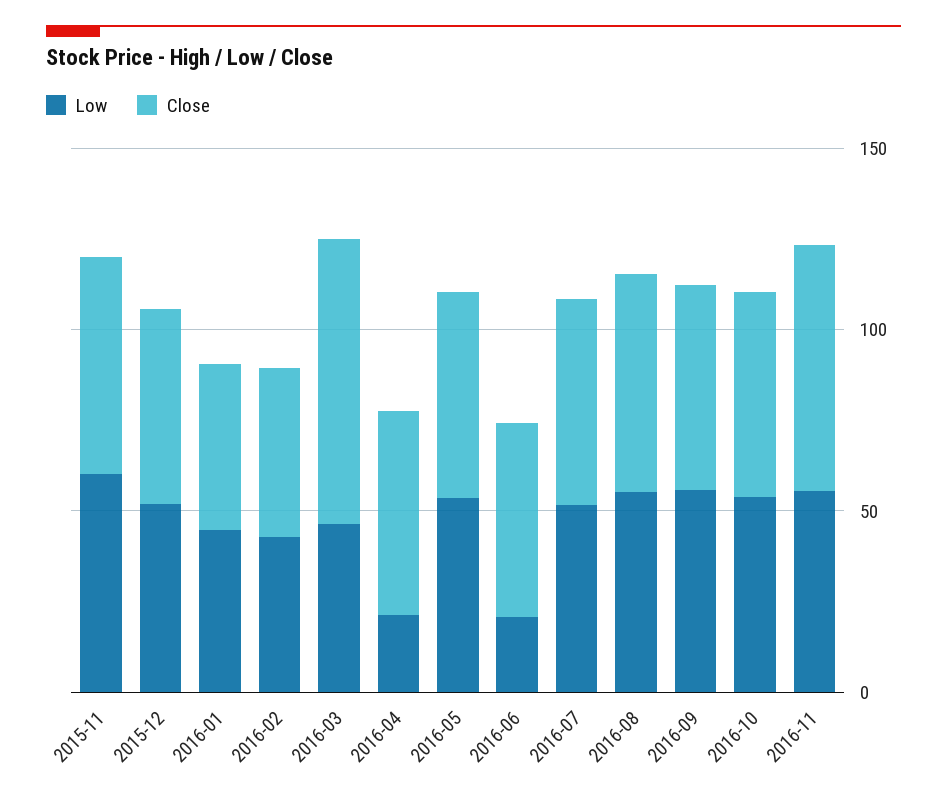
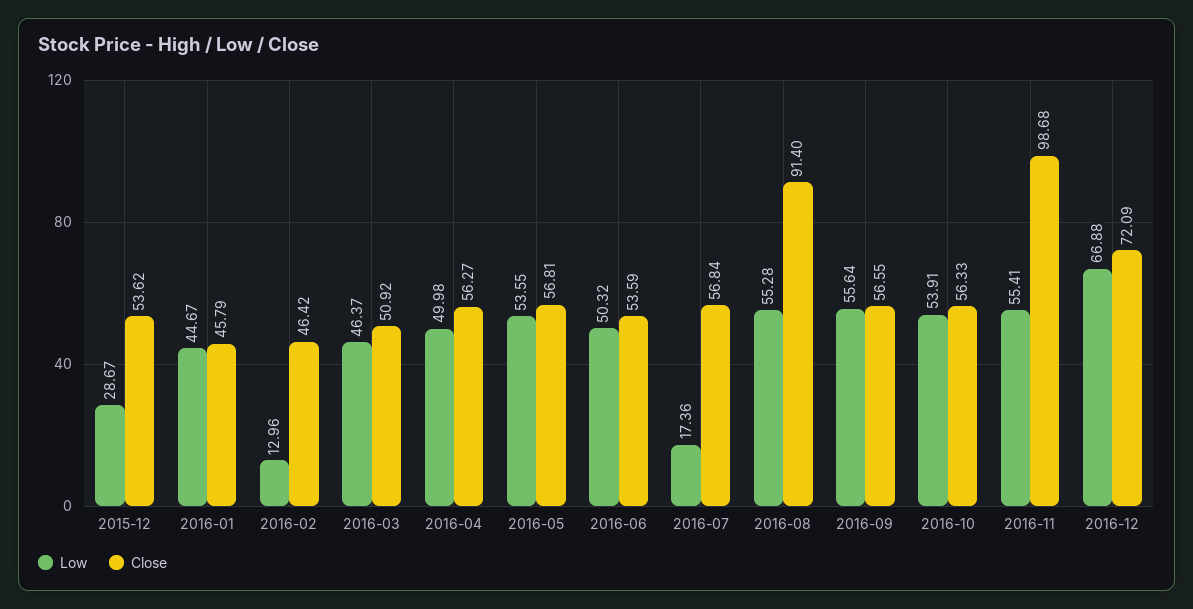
Low, 2015-11: 60 -> none
Close, 2015-11: 60 -> none
Low, 2015-12: 50 -> 28.67
Low, 2016-02: 40 -> 12.96
Close, 2016-03: 80 -> 50.92
Low, 2016-04: 20 -> 49.98
Low, 2016-06: 20 -> 50.32
Low, 2016-07: 50 -> 17.36
Close, 2016-08: 60 -> 91.4
Close, 2016-11: 70 -> 98.68
Low, 2016-12: none -> 66.88
Close, 2016-12: none -> 72.09

